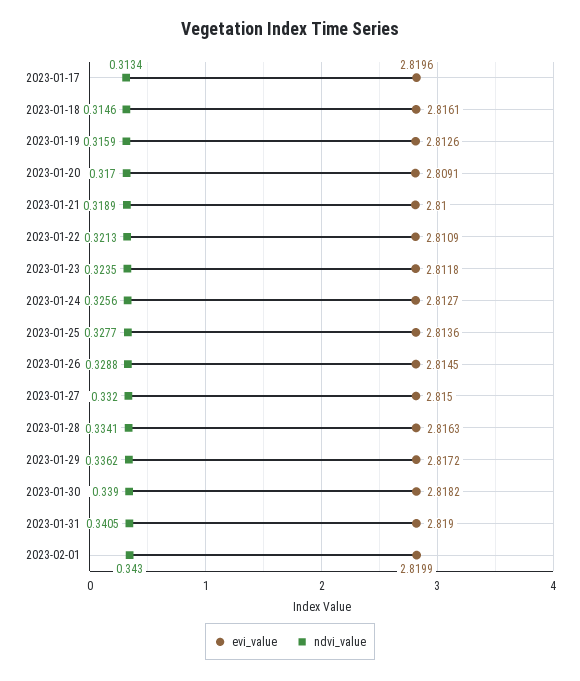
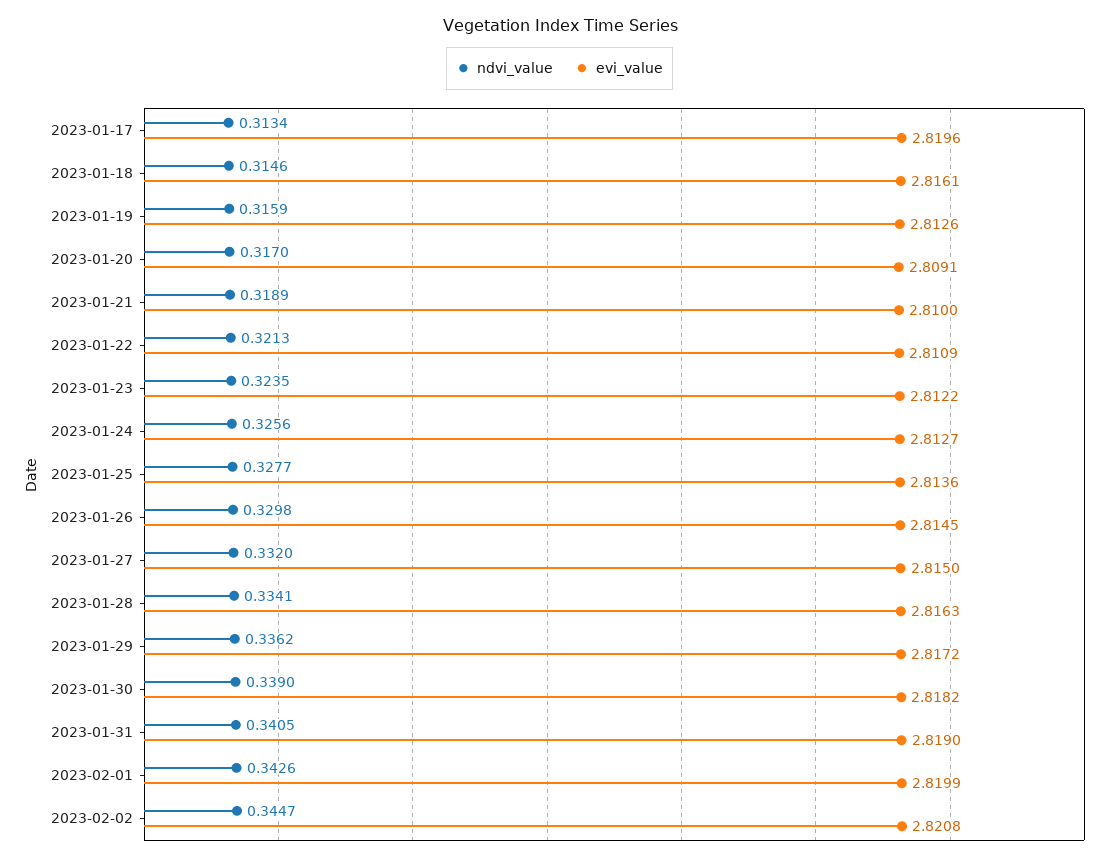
evi_value, 2023-01-23: 2.8118 -> 2.8122
ndvi_value, 2023-01-26: 0.3288 -> 0.3298
ndvi_value, 2023-02-01: 0.343 -> 0.3426
ndvi_value, 2023-02-02: none -> 0.3447
evi_value, 2023-02-02: none -> 2.8208

